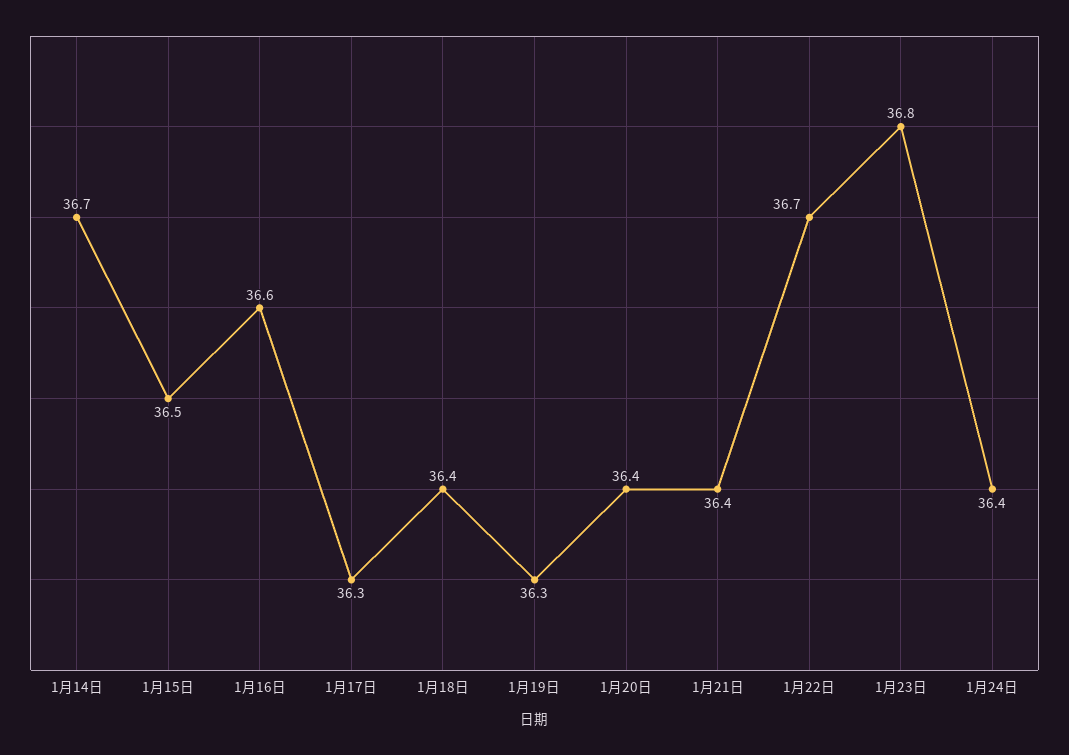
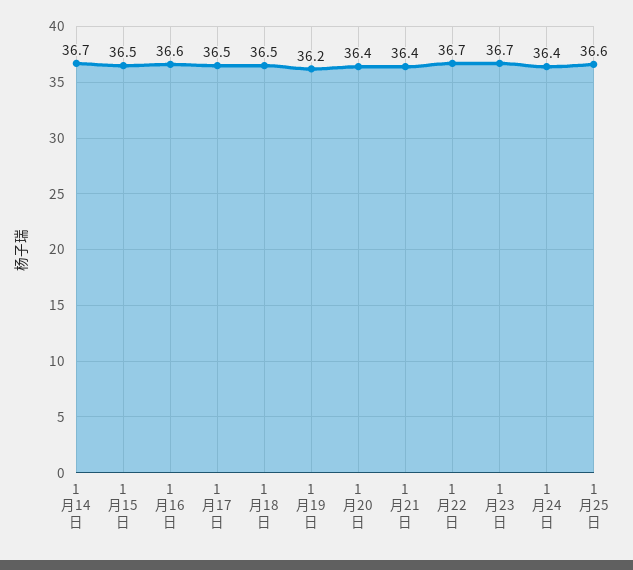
1月17日: 36.3 -> 36.5
1月18日: 36.4 -> 36.5
1月19日: 36.3 -> 36.2
1月23日: 36.8 -> 36.7
1月25日: none -> 36.6

